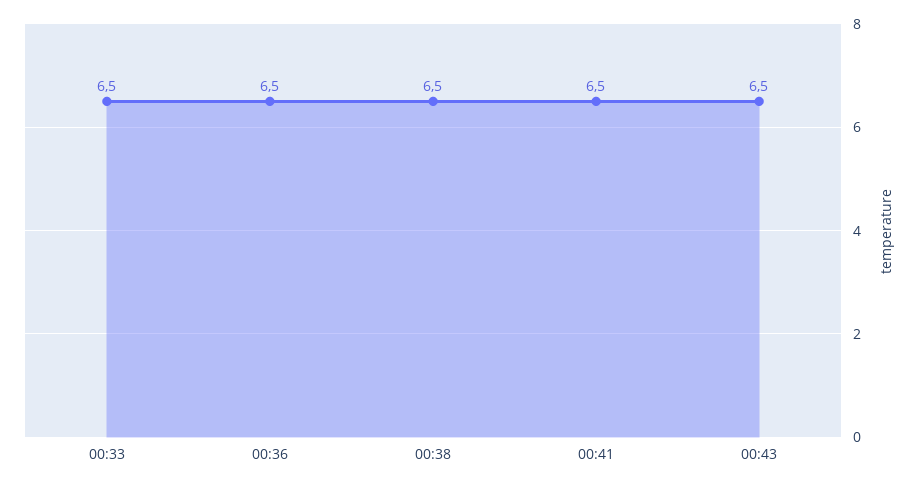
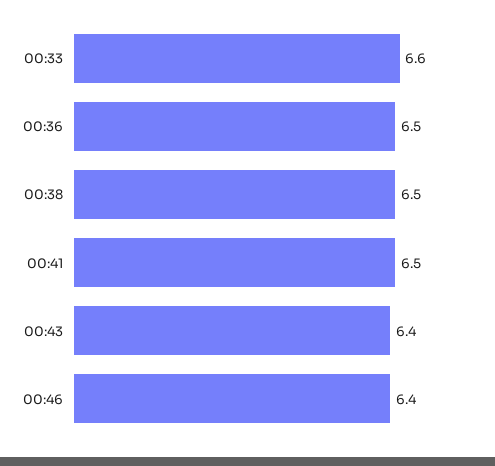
00:33: 6.5 -> 6.6
00:43: 6.5 -> 6.4
00:46: none -> 6.4

